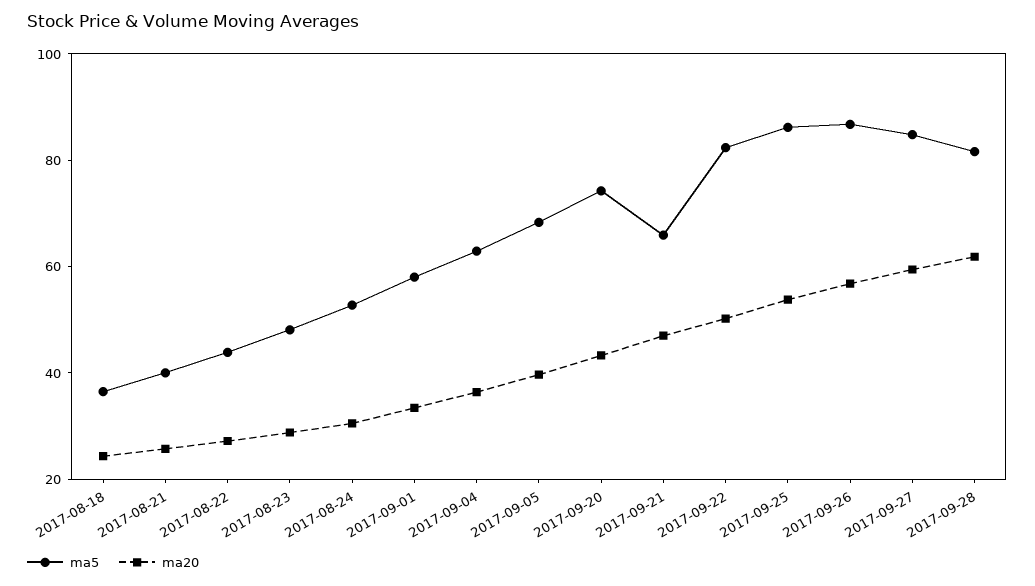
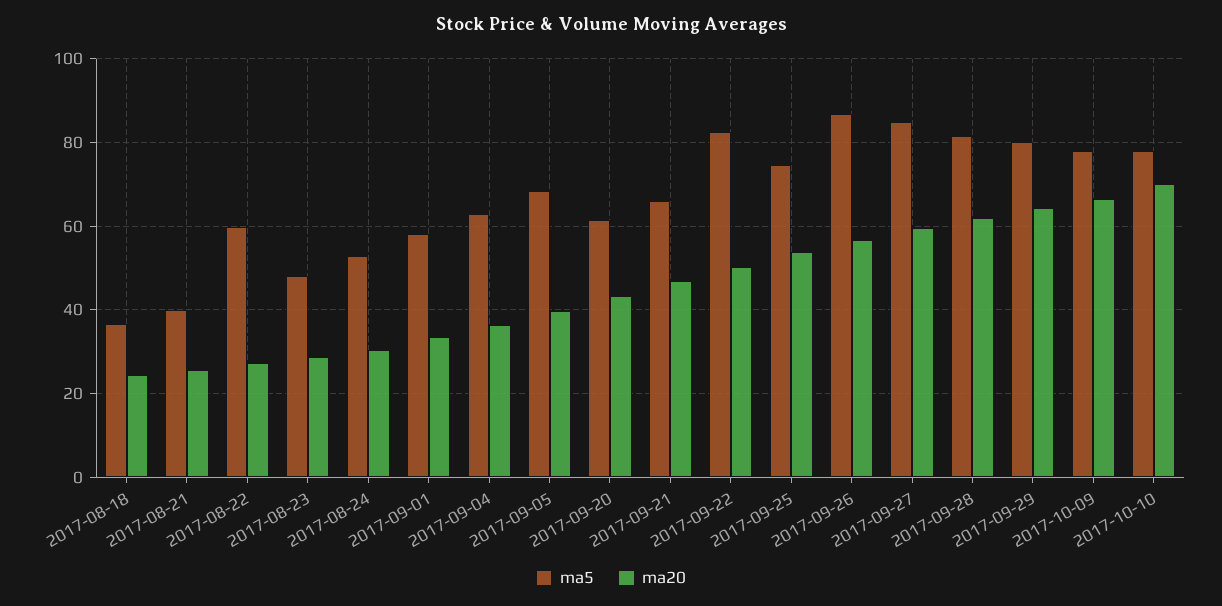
ma5, 2017-08-22: 45 -> 60
ma5, 2017-09-20: 75 -> 62
ma5, 2017-09-25: 85 -> 74
ma5, 2017-09-29: none -> 80
ma20, 2017-09-29: none -> 64
ma5, 2017-10-09: none -> 78
ma20, 2017-10-09: none -> 66
ma5, 2017-10-10: none -> 78
ma20, 2017-10-10: none -> 70

